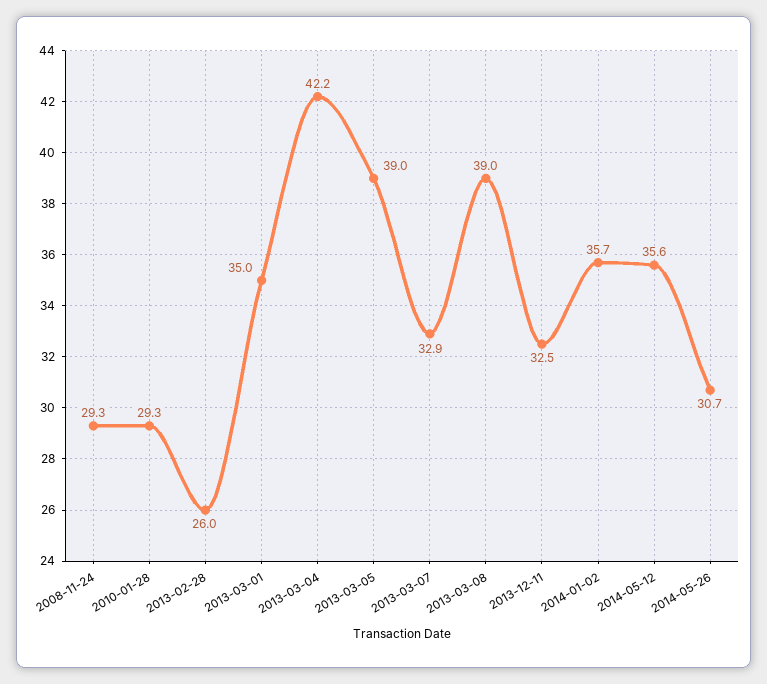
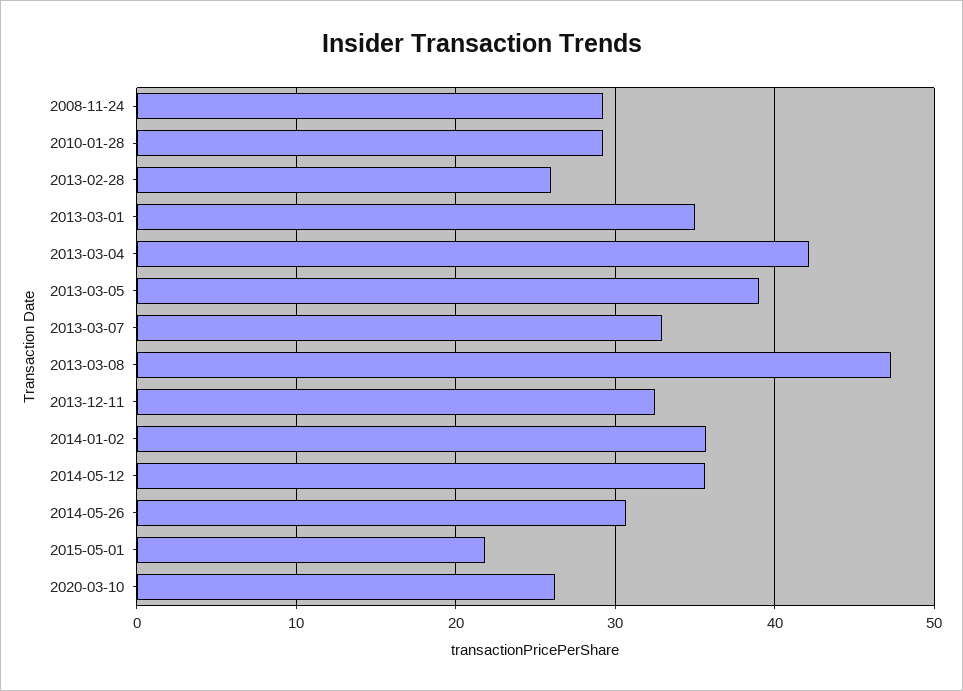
2013-03-08: 39 -> 47
2015-05-01: none -> 22
2020-03-10: none -> 26

